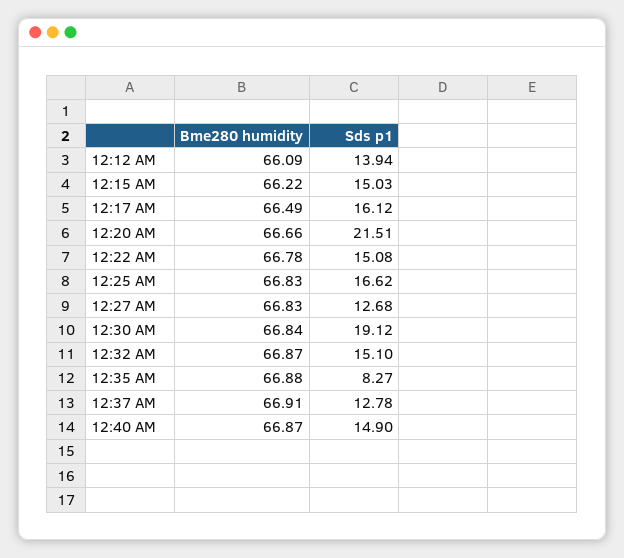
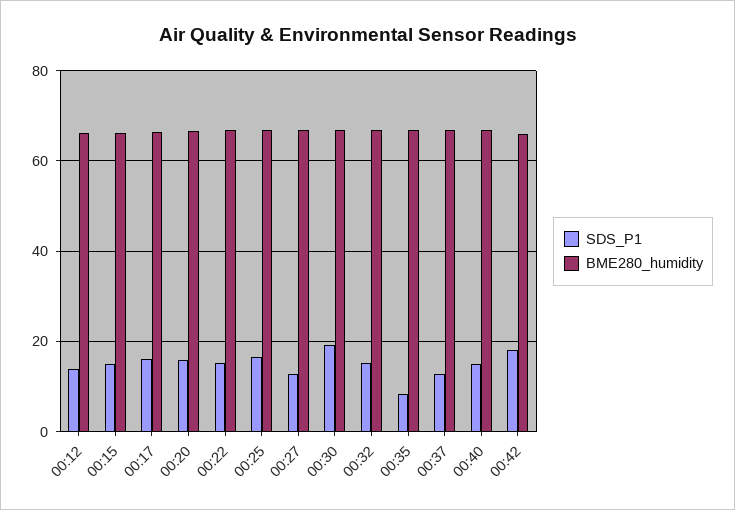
Sds p1, 12:20 AM: 21.51 -> 16
Sds p1, 00:42: none -> 18
Bme280 humidity, 00:42: none -> 66

